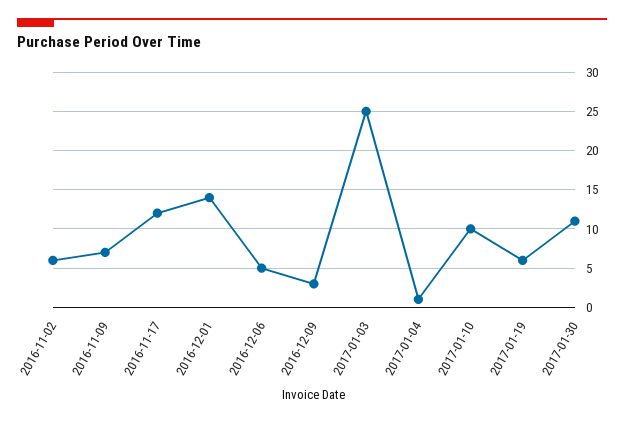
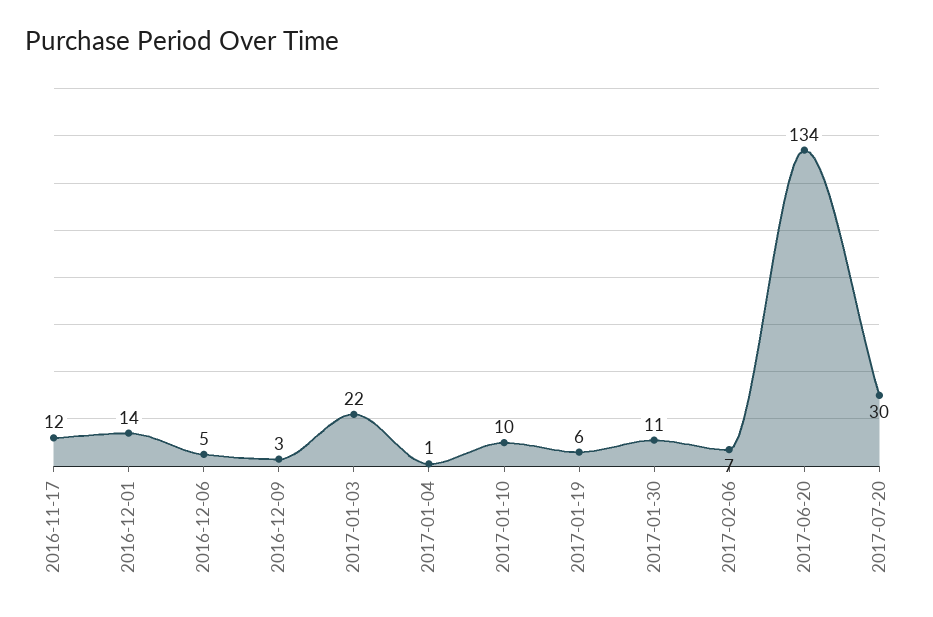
2016-11-02: 6 -> none
2016-11-09: 7 -> none
2017-01-03: 25 -> 22
2017-02-06: none -> 7
2017-06-20: none -> 134
2017-07-20: none -> 30

